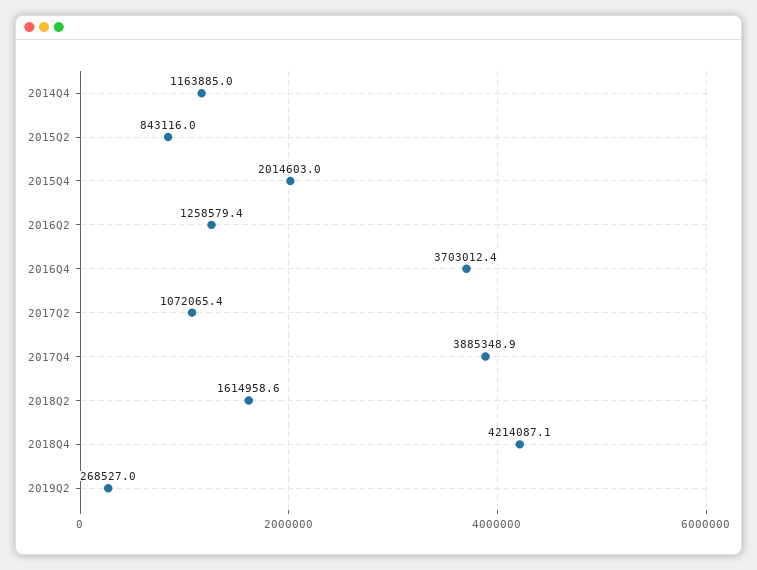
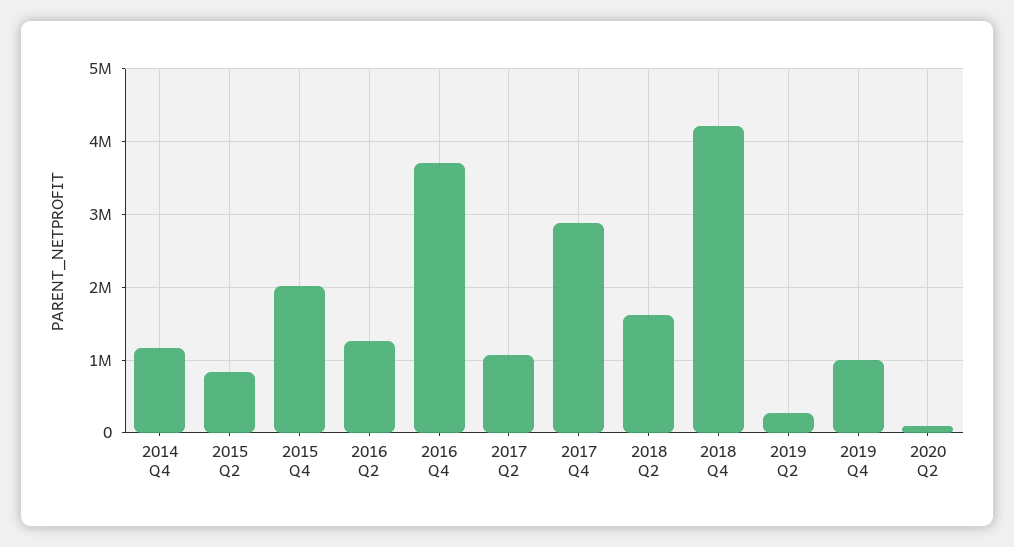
2017Q4: 3885348.9 -> 2900000
2019 Q4: none -> 1000000
2020 Q2: none -> 100000

